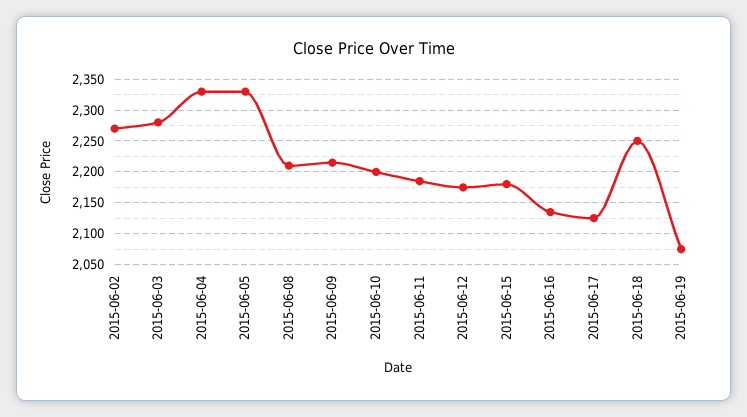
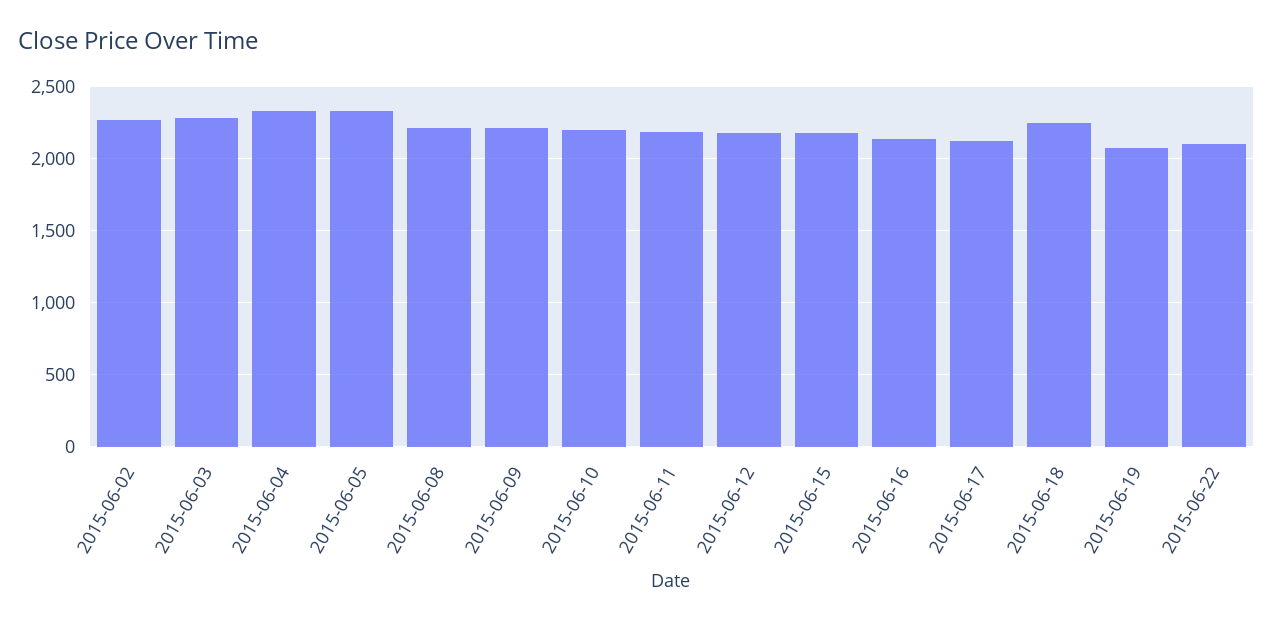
2015-06-22: none -> 2100

